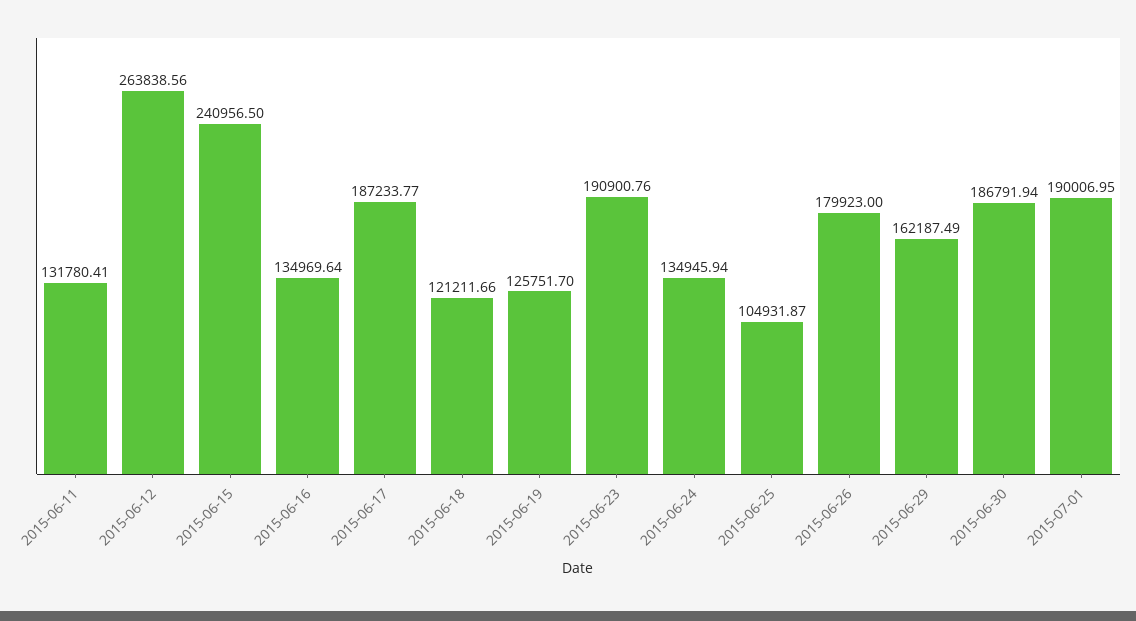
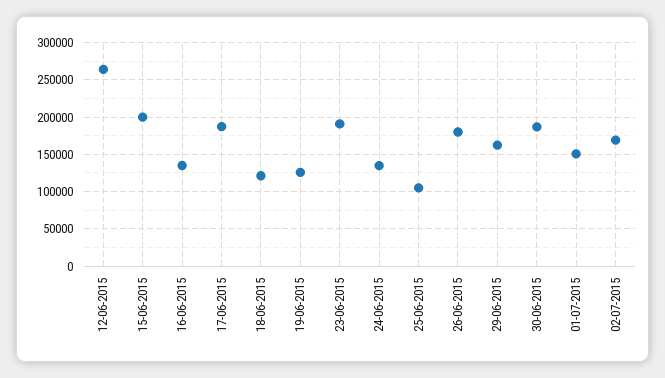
2015-06-11: 131780.41 -> none
2015-06-15: 240956.5 -> 200000
2015-07-01: 190006.95 -> 150000
02-07-2015: none -> 170000

